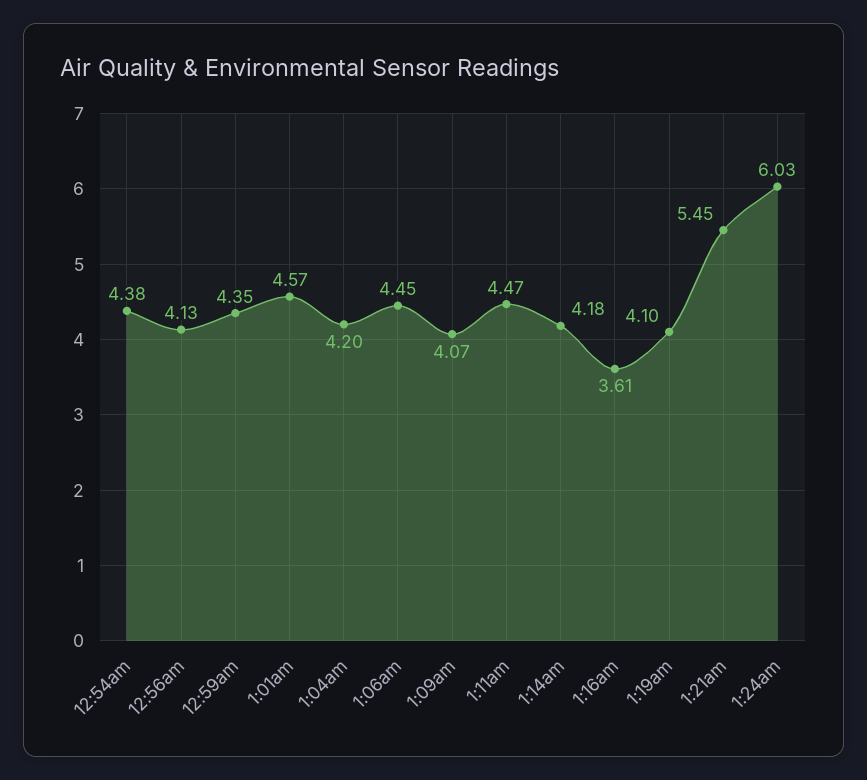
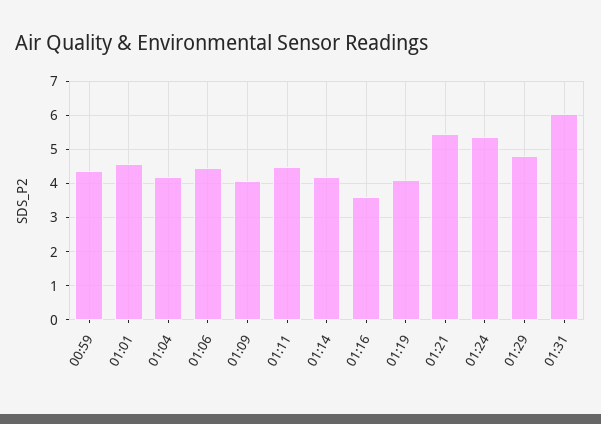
12:54am: 4.38 -> none
12:56am: 4.13 -> none
1:24am: 6.03 -> 5.4
01:29: none -> 4.8
01:31: none -> 6

